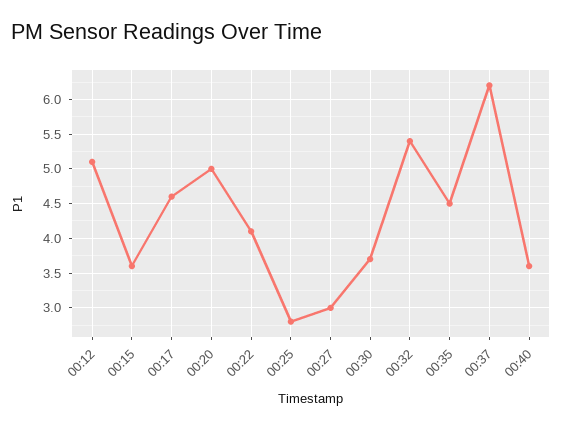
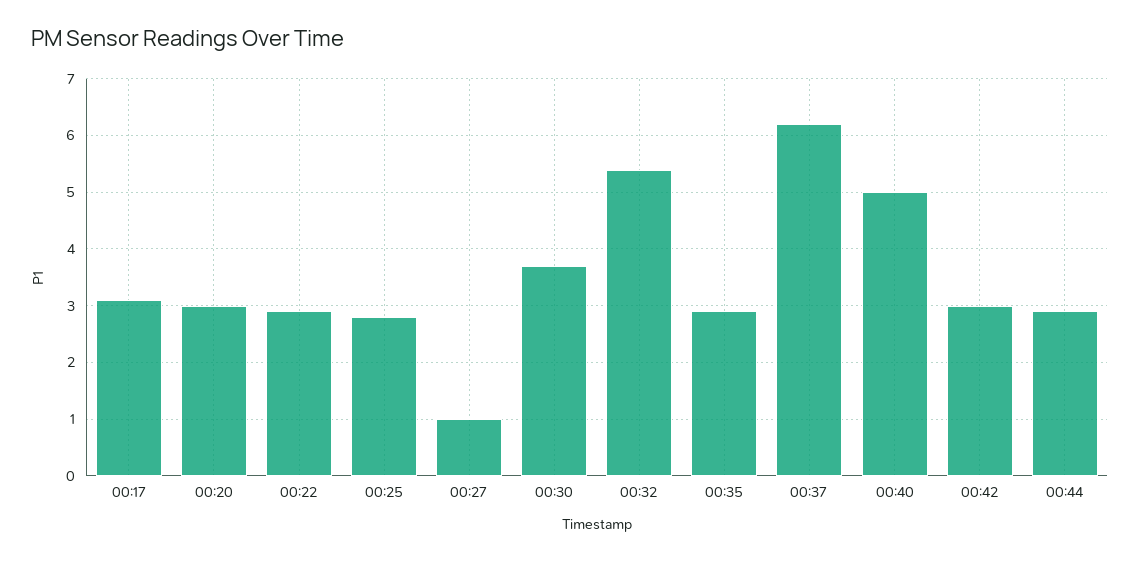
00:12: 5.1 -> none
00:15: 3.6 -> none
00:17: 4.6 -> 3
00:20: 5 -> 3
00:22: 4.1 -> 3
00:27: 3 -> 1
00:35: 4.5 -> 3
00:40: 3.6 -> 5
00:42: none -> 3
00:44: none -> 3

